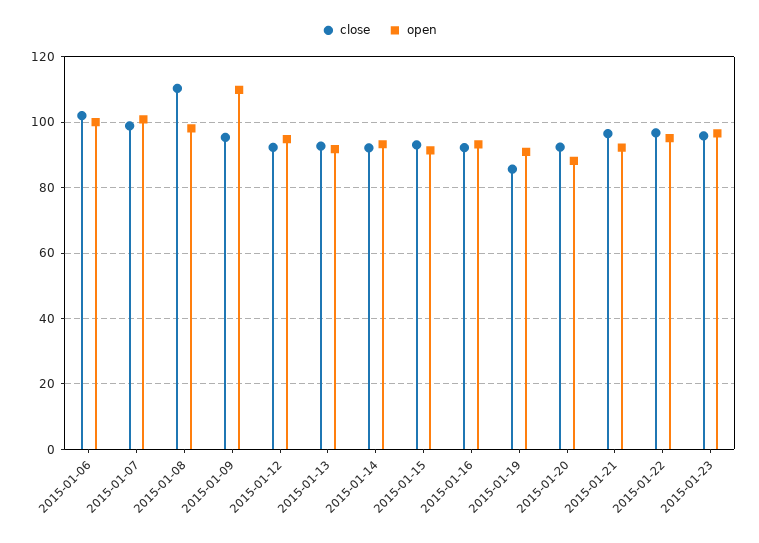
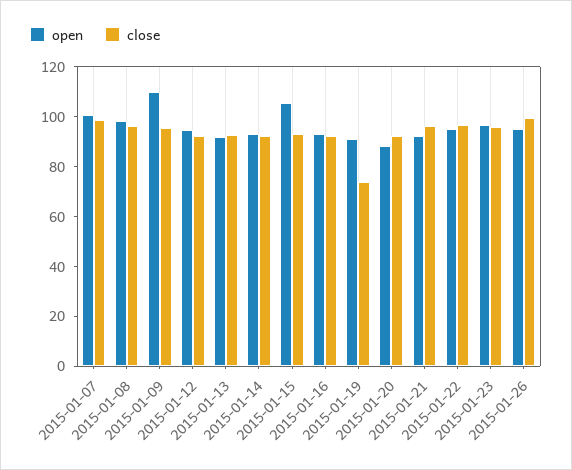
close, 2015-01-06: 102 -> none
open, 2015-01-06: 100 -> none
close, 2015-01-08: 110 -> 95
open, 2015-01-15: 92 -> 105
close, 2015-01-19: 86 -> 75
open, 2015-01-26: none -> 95
close, 2015-01-26: none -> 100

